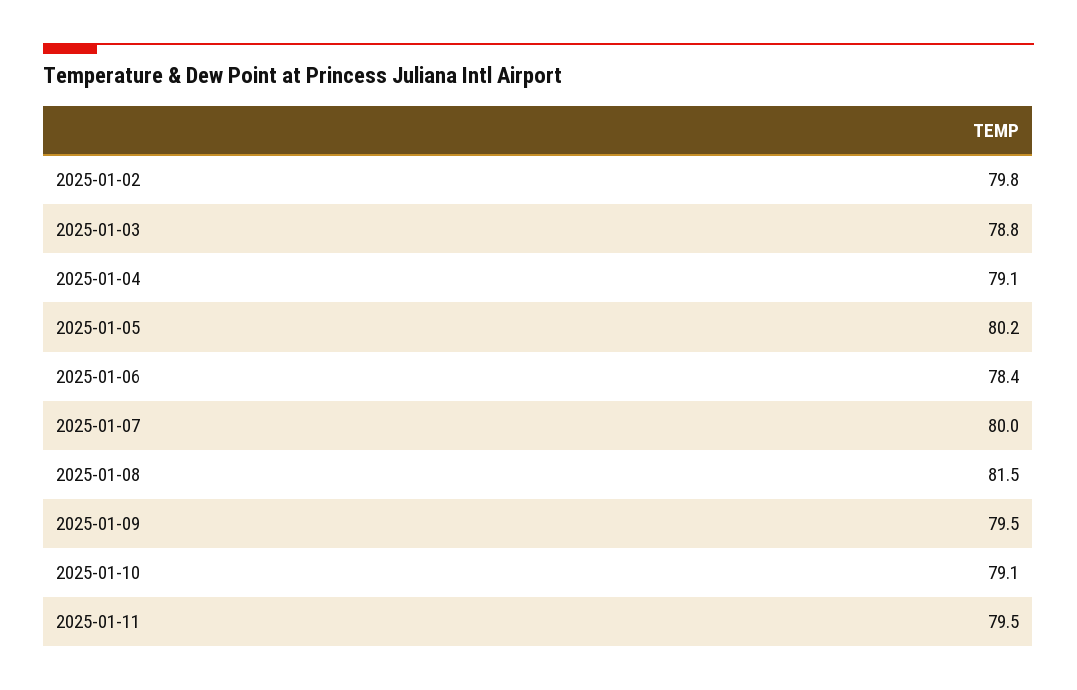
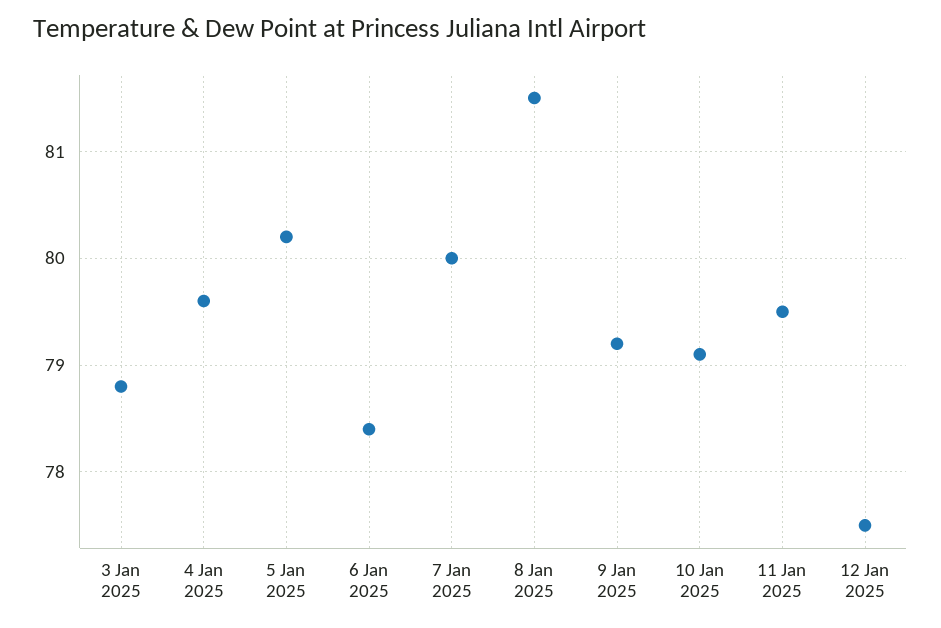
2025-01-02: 79.8 -> none
2025-01-04: 79.1 -> 79.6
2025-01-09: 79.5 -> 79.2
12 Jan 2025: none -> 77.5

